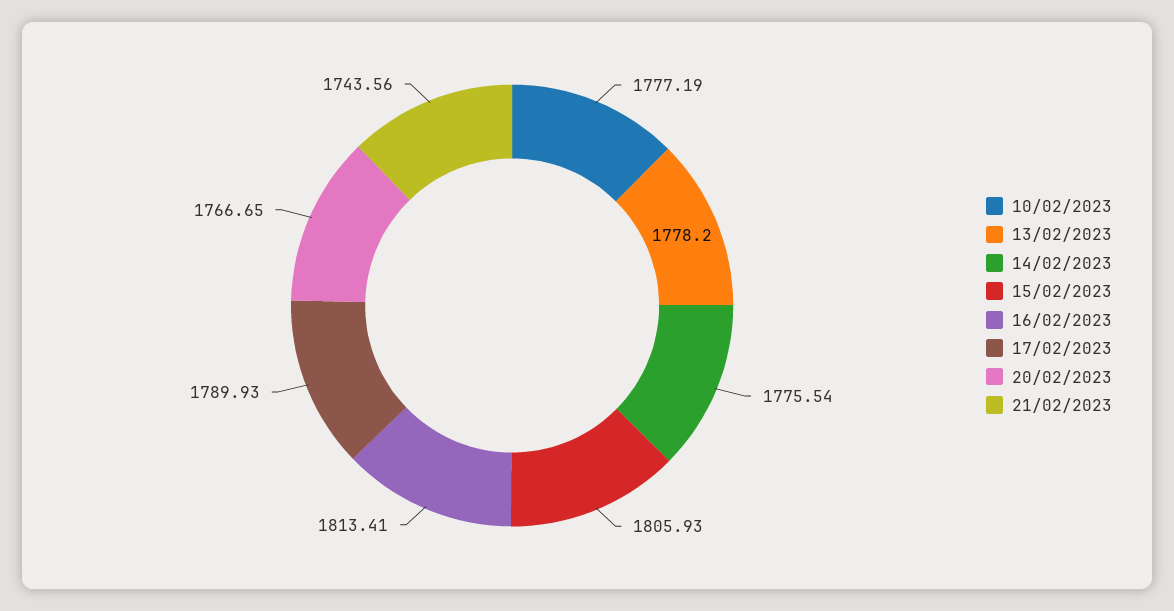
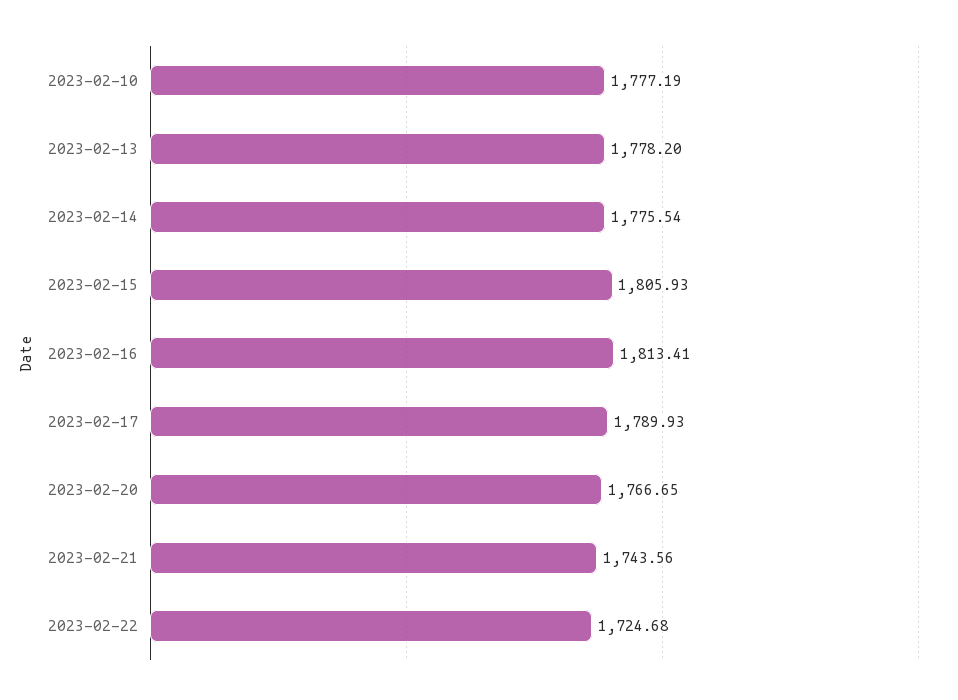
2023-02-22: none -> 1724.68

